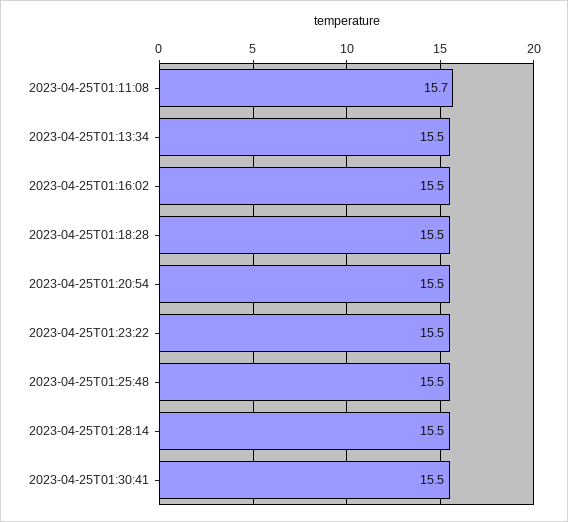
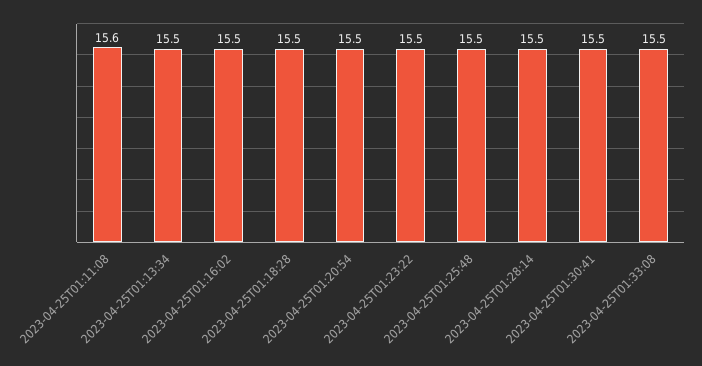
2023-04-25T01:11:08: 15.7 -> 15.6
2023-04-25T01:33:08: none -> 15.5

